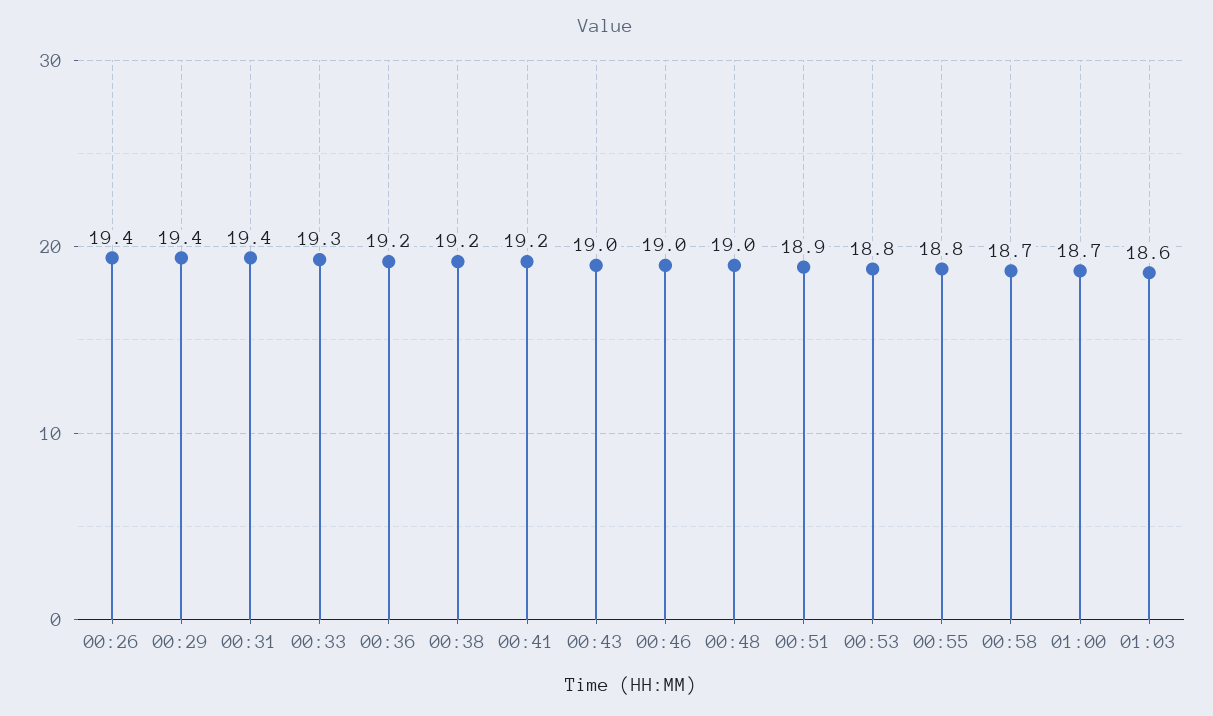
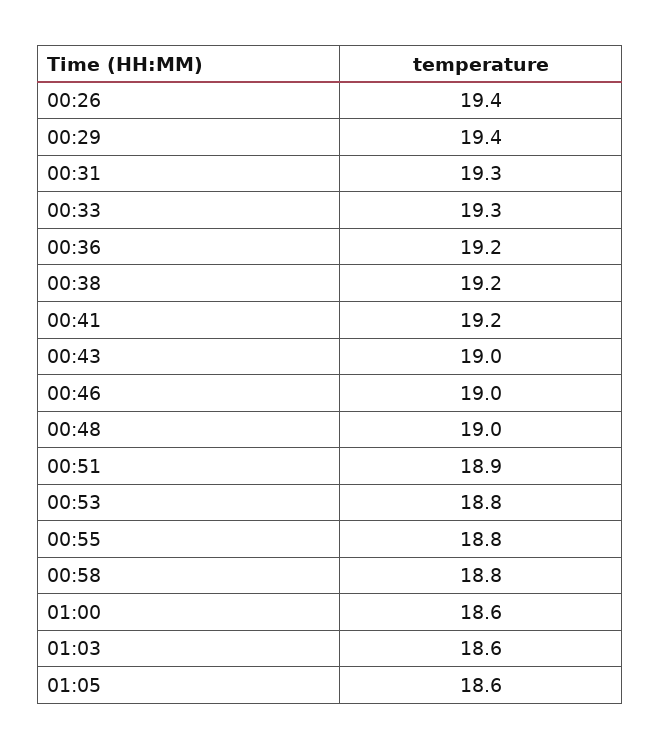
00:31: 19.4 -> 19.3
00:58: 18.7 -> 18.8
01:00: 18.7 -> 18.6
01:05: none -> 18.6

